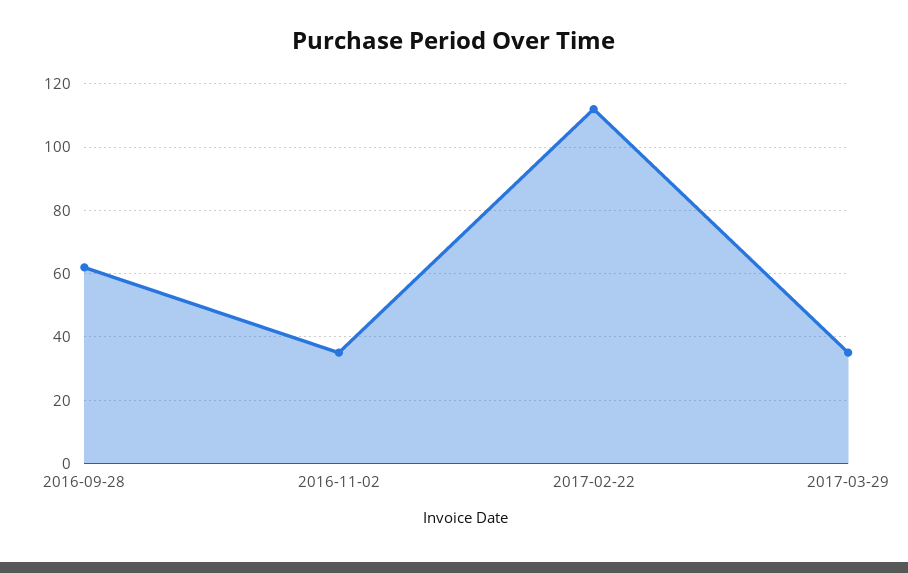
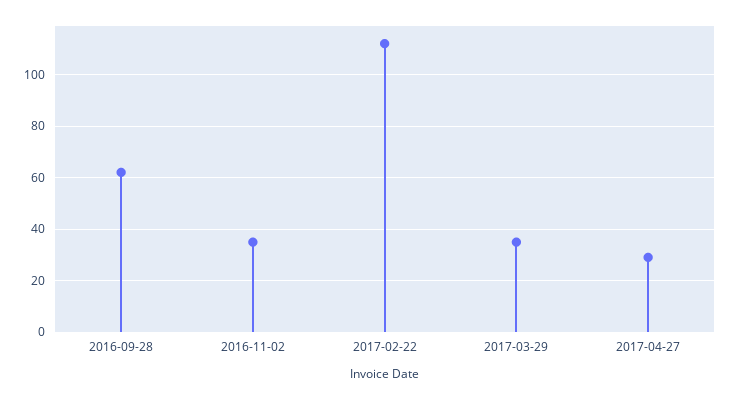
2017-04-27: none -> 30

